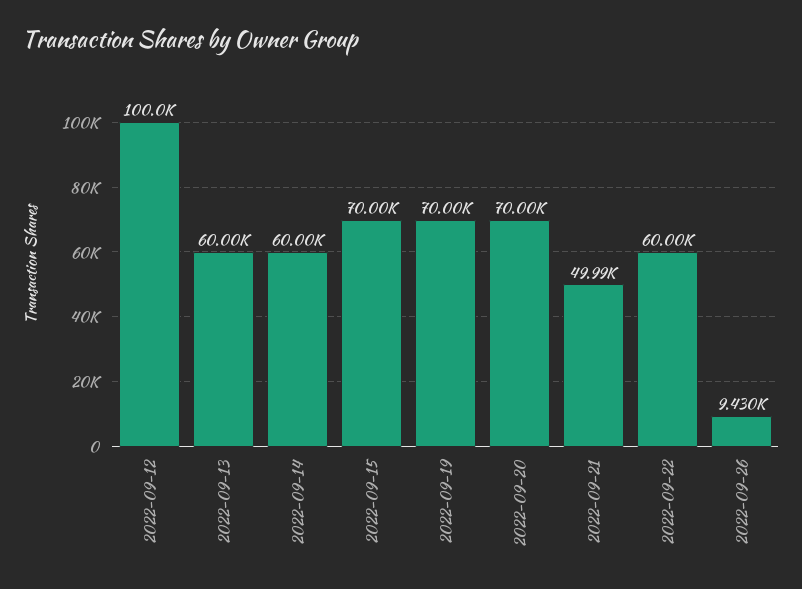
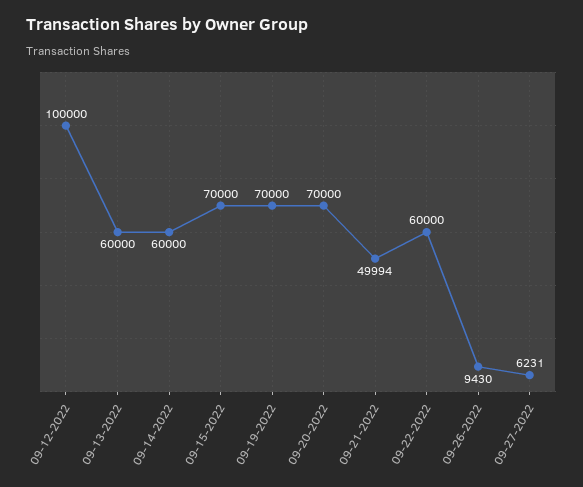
09-27-2022: none -> 6231

